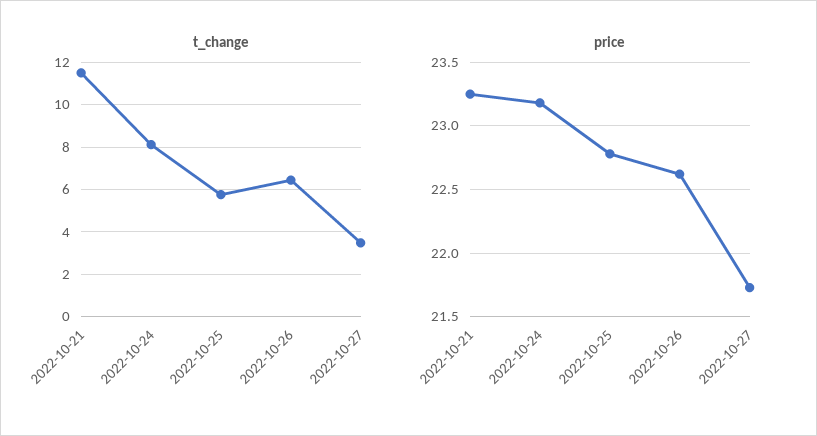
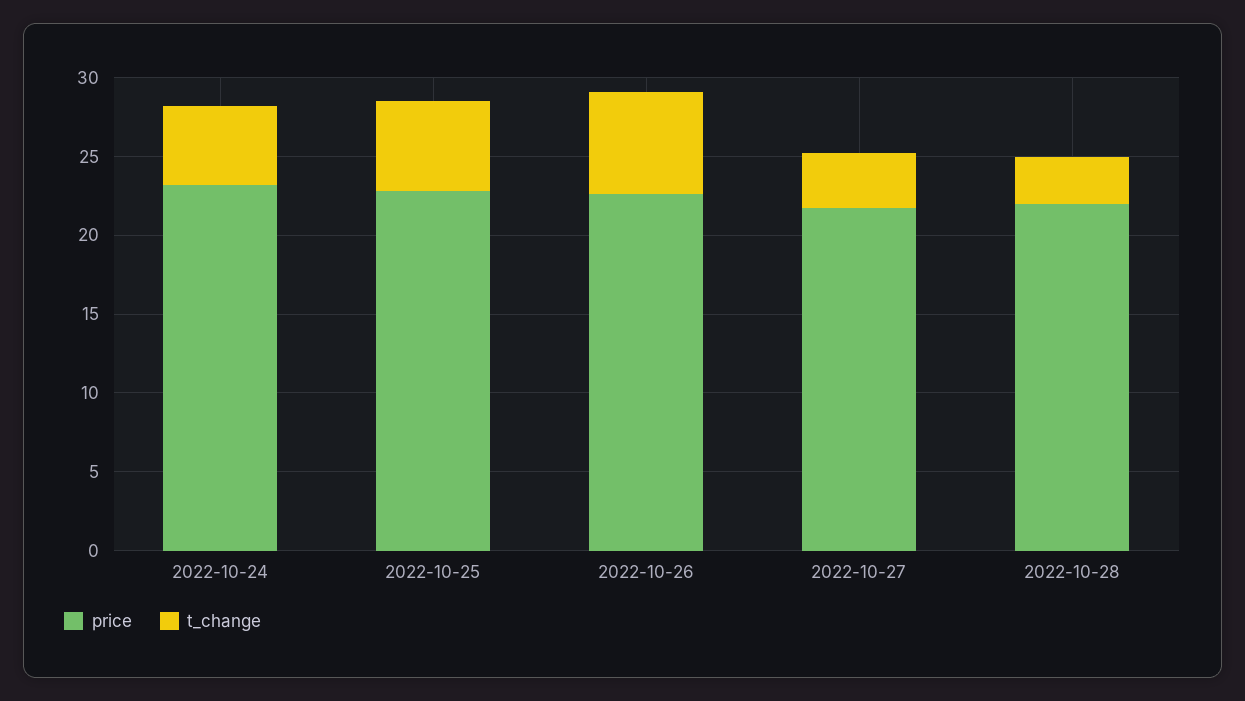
t_change, 2022-10-21: 11.5 -> none
t_change, 2022-10-24: 8 -> 5
price, 2022-10-21: 23.25 -> none
price, 2022-10-28: none -> 22
t_change, 2022-10-28: none -> 3

